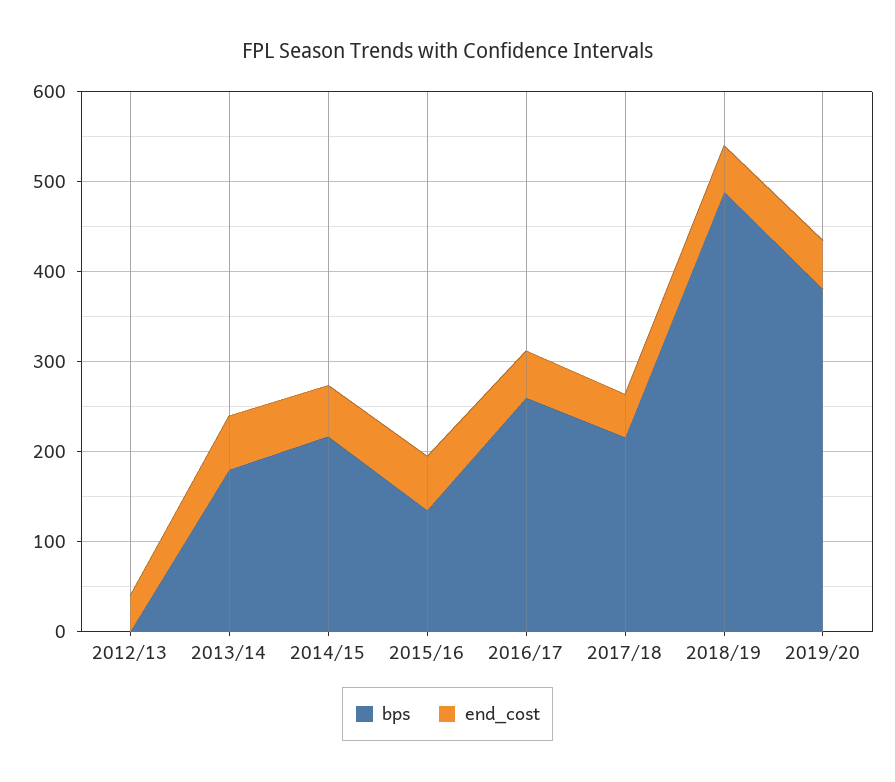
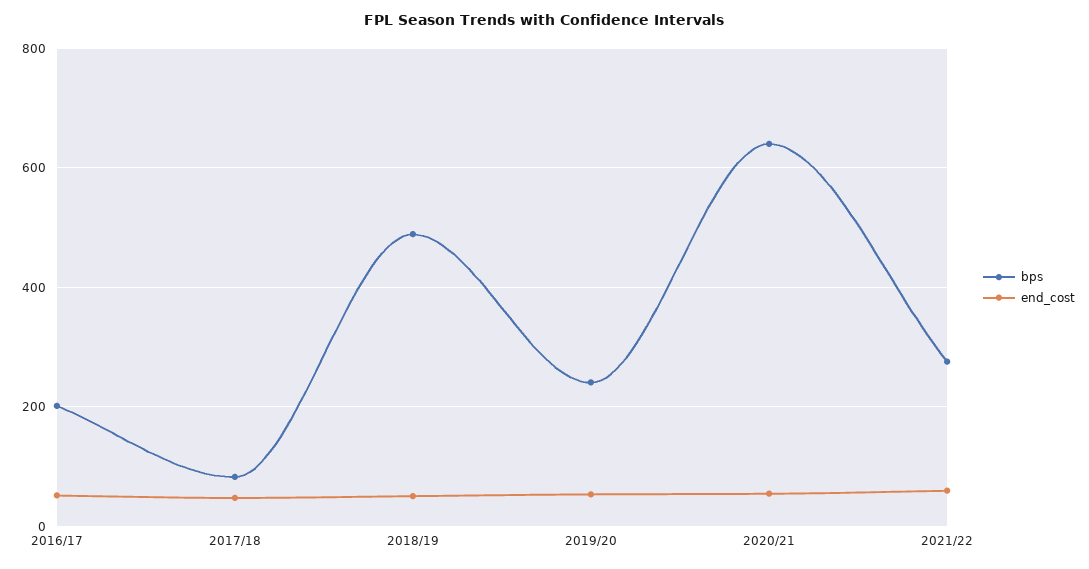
bps, 2012/13: 0 -> none
end_cost, 2012/13: 40 -> none
bps, 2013/14: 180 -> none
end_cost, 2013/14: 60 -> none
bps, 2014/15: 220 -> none
end_cost, 2014/15: 60 -> none
bps, 2015/16: 140 -> none
end_cost, 2015/16: 60 -> none
bps, 2016/17: 260 -> 200
bps, 2017/18: 220 -> 80
bps, 2019/20: 380 -> 240
bps, 2020/21: none -> 640
end_cost, 2020/21: none -> 60
bps, 2021/22: none -> 280
end_cost, 2021/22: none -> 60

